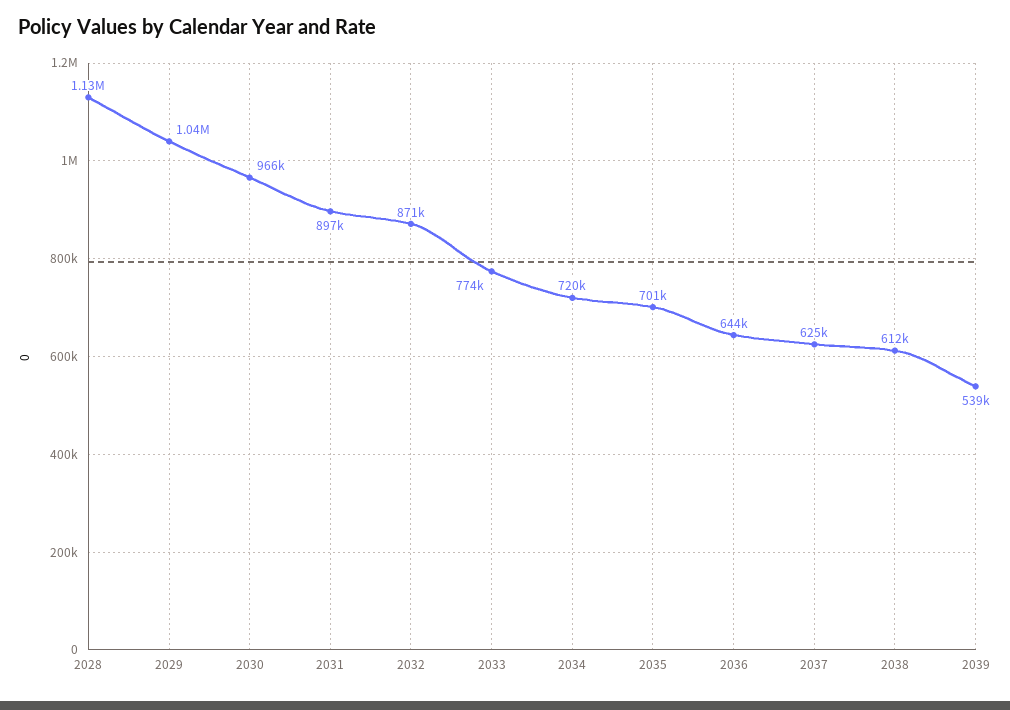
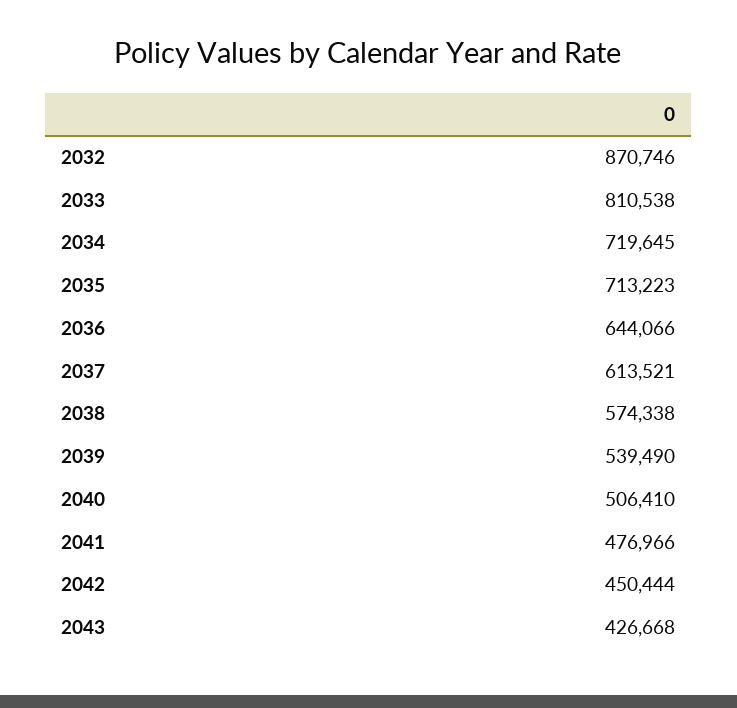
2028: 1130000 -> none
2029: 1040000 -> none
2030: 966000 -> none
2031: 897000 -> none
2033: 774000 -> 810538
2035: 701000 -> 713223
2037: 625000 -> 613521
2038: 612000 -> 574338
2040: none -> 506410
2041: none -> 476966
2042: none -> 450444
2043: none -> 426668

